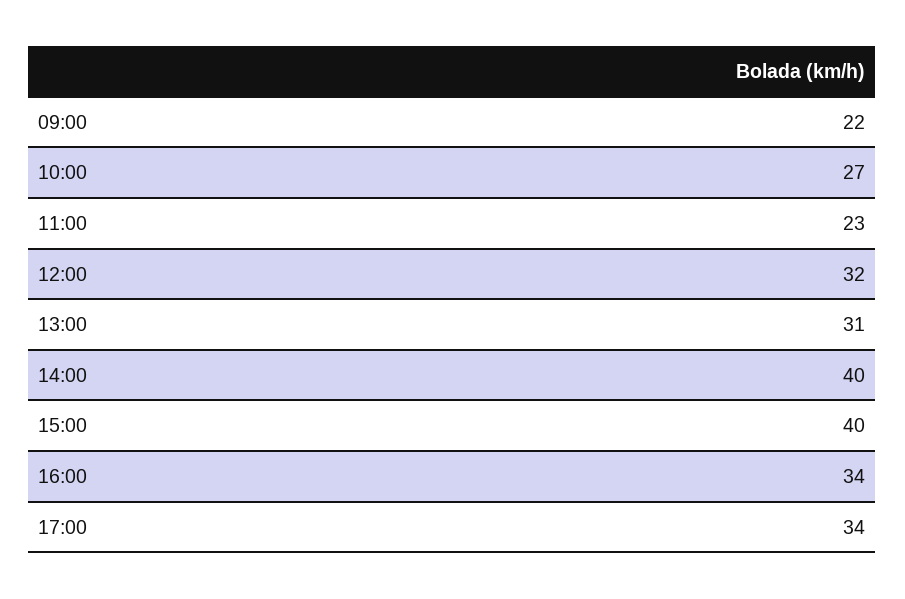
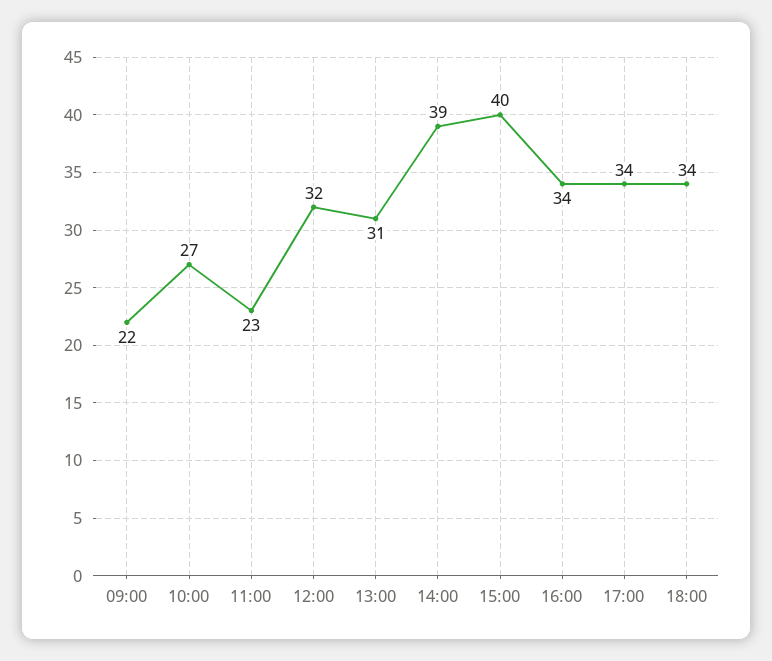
14:00: 40 -> 39
18:00: none -> 34

